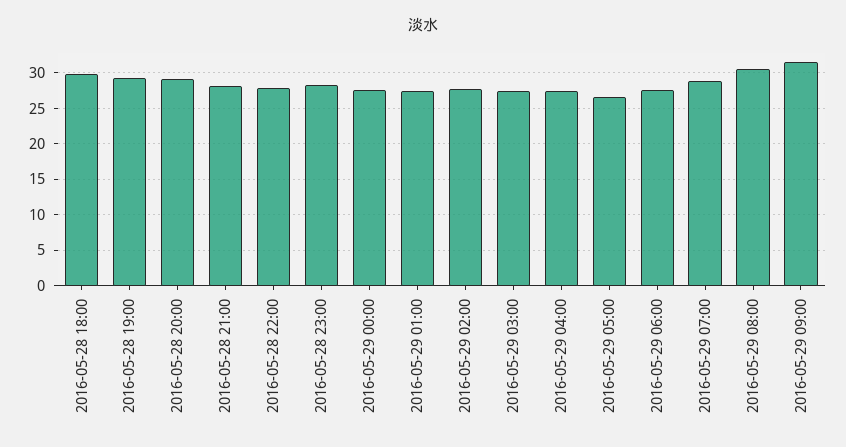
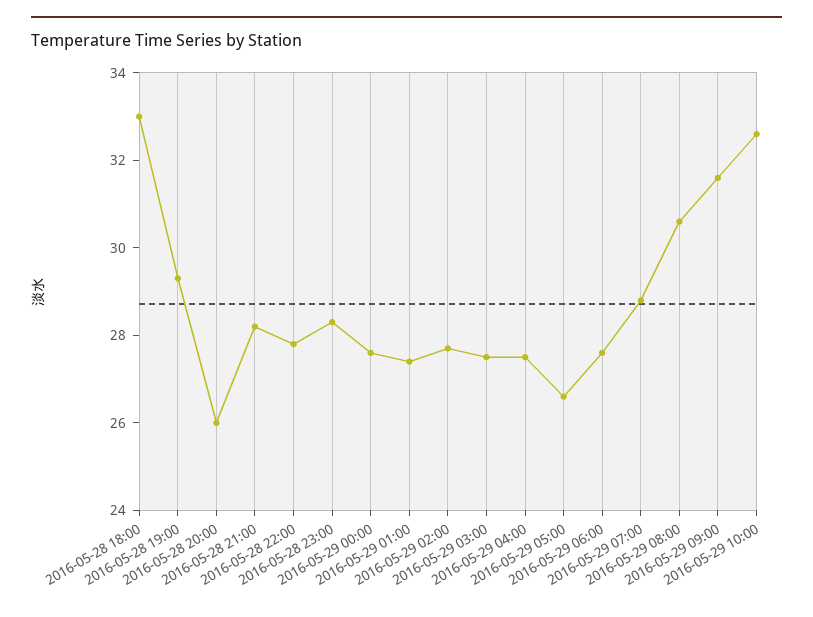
2016-05-28 18:00: 30 -> 33
2016-05-28 20:00: 29 -> 26
2016-05-29 10:00: none -> 32.5

